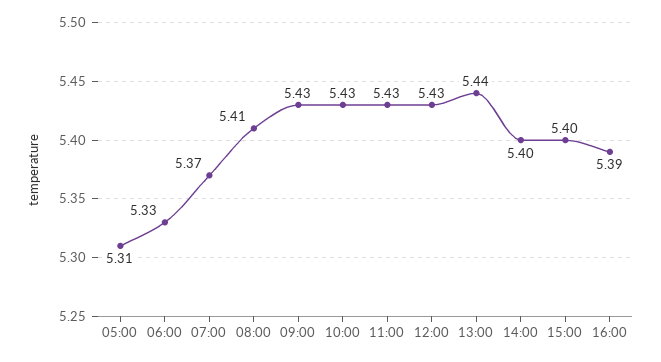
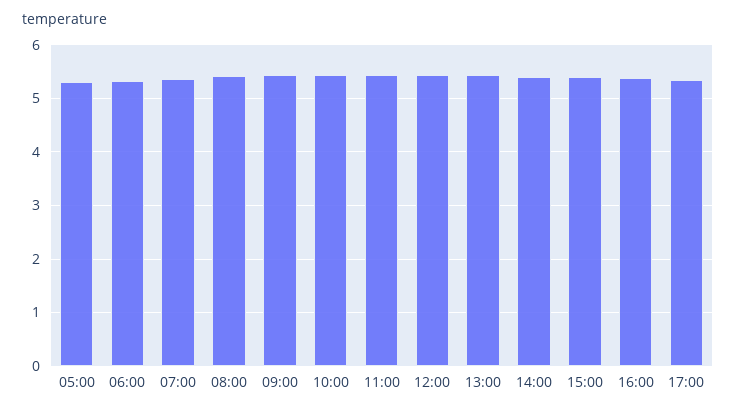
17:00: none -> 5.4

